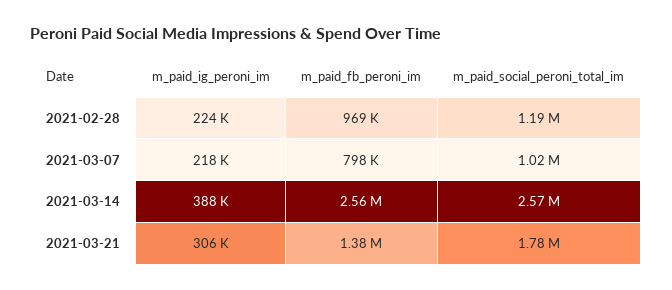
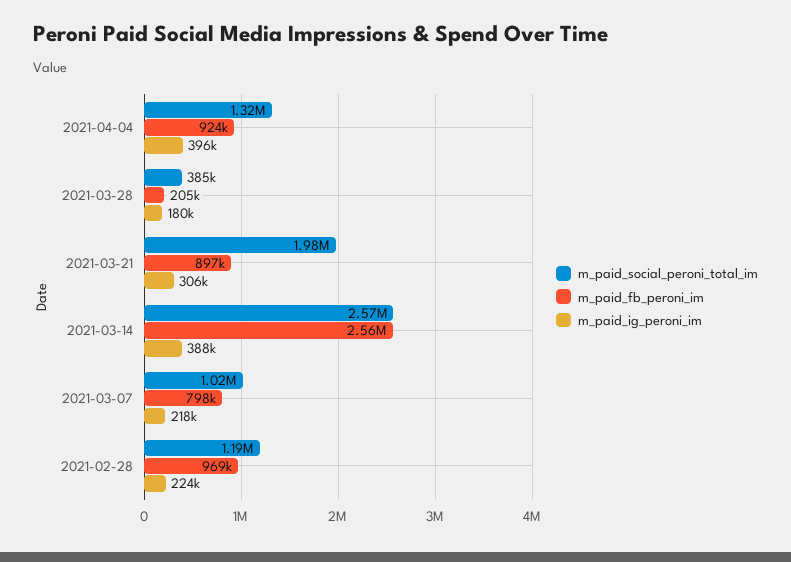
m_paid_fb_peroni_im, 2021-03-21: 1380000 -> 897000
m_paid_social_peroni_total_im, 2021-03-21: 1780000 -> 1980000
m_paid_social_peroni_total_im, 2021-04-04: none -> 1320000
m_paid_fb_peroni_im, 2021-04-04: none -> 924000
m_paid_ig_peroni_im, 2021-04-04: none -> 396000
m_paid_social_peroni_total_im, 2021-03-28: none -> 385000
m_paid_fb_peroni_im, 2021-03-28: none -> 205000
m_paid_ig_peroni_im, 2021-03-28: none -> 180000

